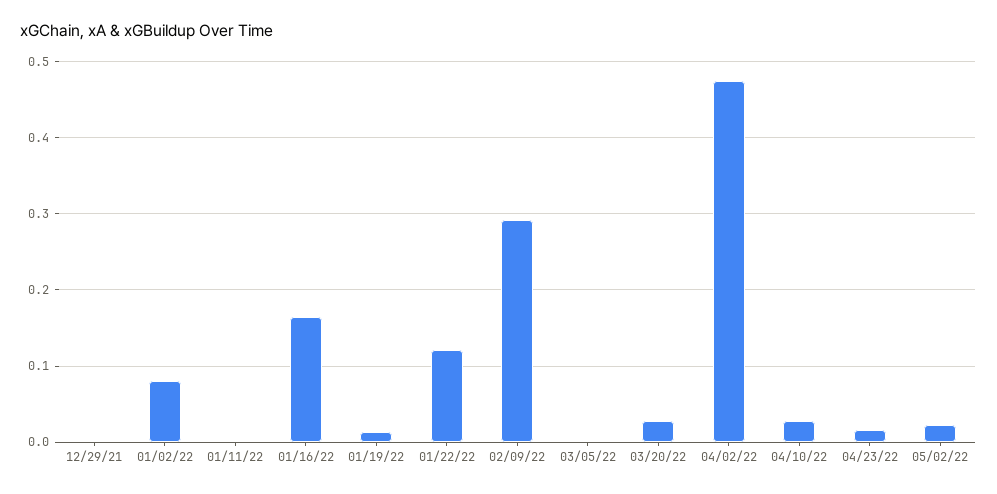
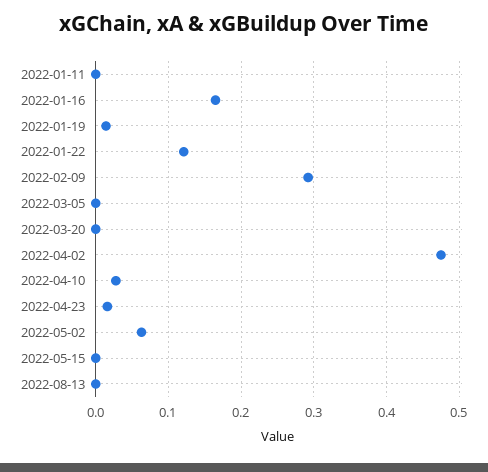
12/29/21: 0 -> none
01/02/22: 0.08 -> none
03/20/22: 0.03 -> 0
05/02/22: 0.02 -> 0.06
2022-05-15: none -> 0
2022-08-13: none -> 0

